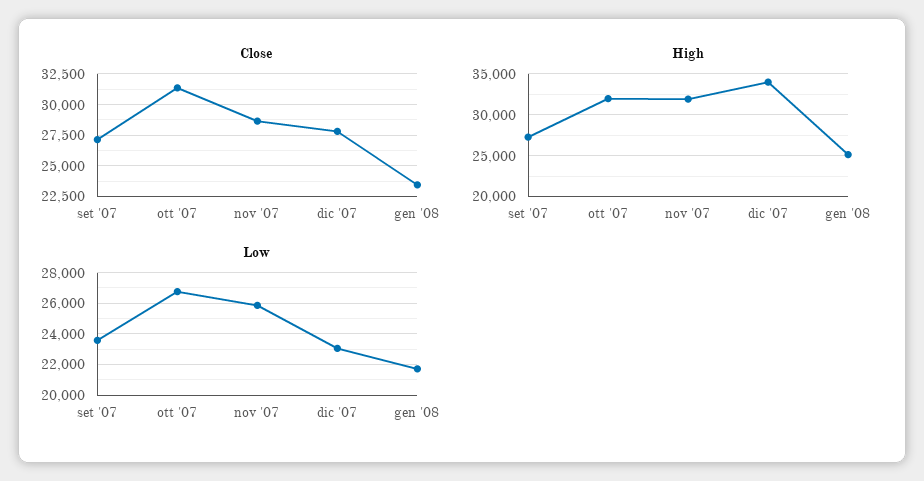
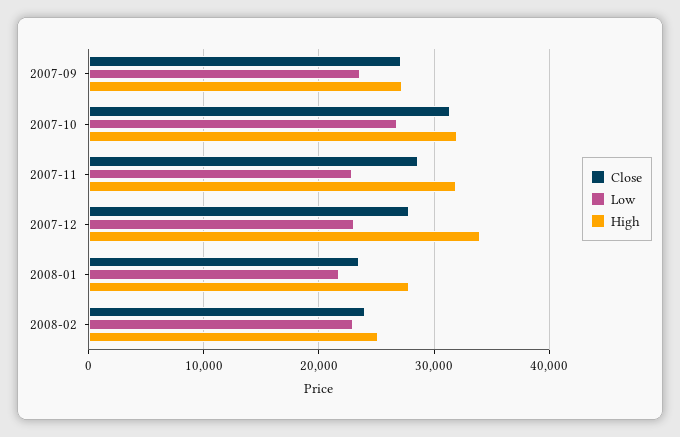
High, gen '08: 25000 -> 28000
Low, nov '07: 26000 -> 23000
Close, 2008-02: none -> 24000
Low, 2008-02: none -> 23000
High, 2008-02: none -> 25000

